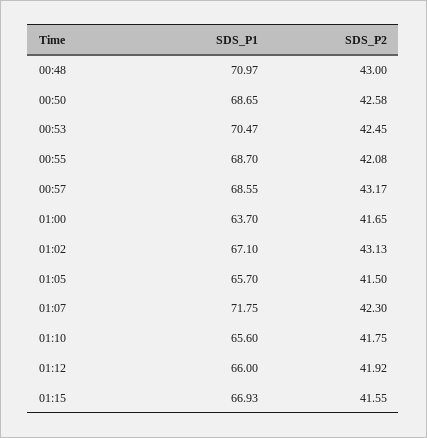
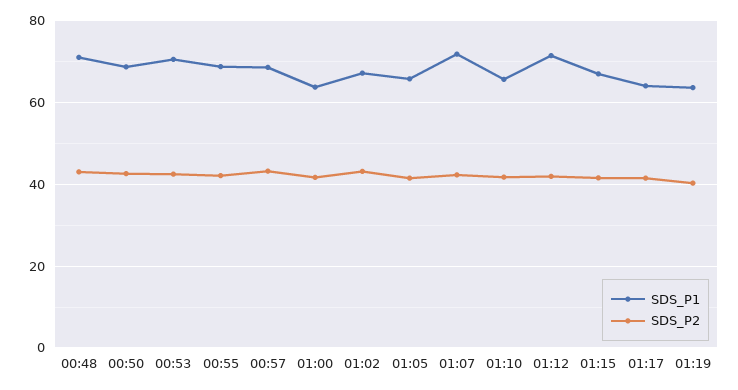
SDS_P1, 01:12: 66 -> 72
SDS_P1, 01:17: none -> 64
SDS_P2, 01:17: none -> 42
SDS_P1, 01:19: none -> 64
SDS_P2, 01:19: none -> 40

